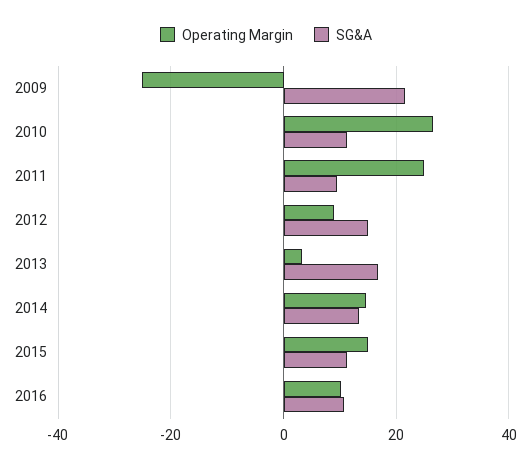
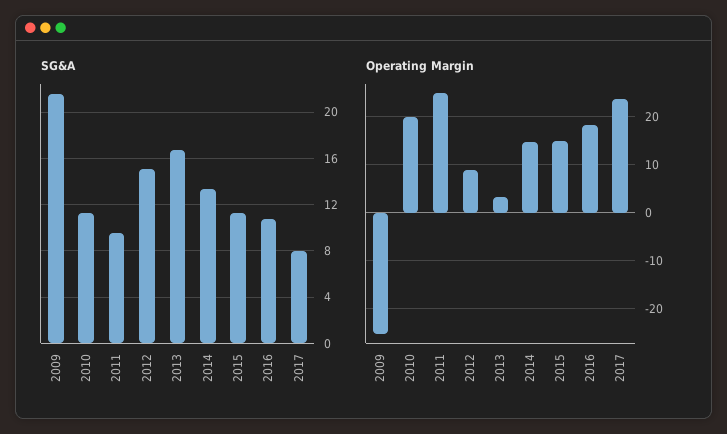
Operating Margin, 2010: 26 -> 20
Operating Margin, 2016: 10 -> 18
SG&A, 2017: none -> 8
Operating Margin, 2017: none -> 24

